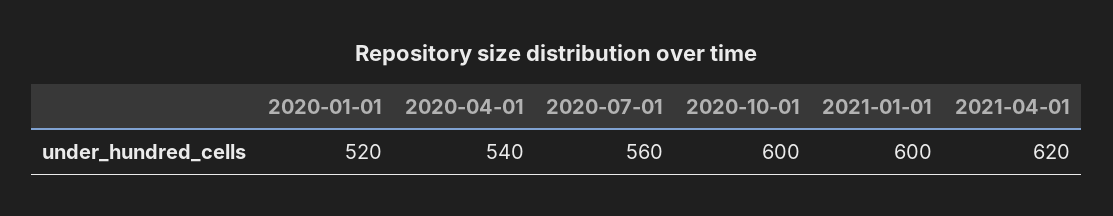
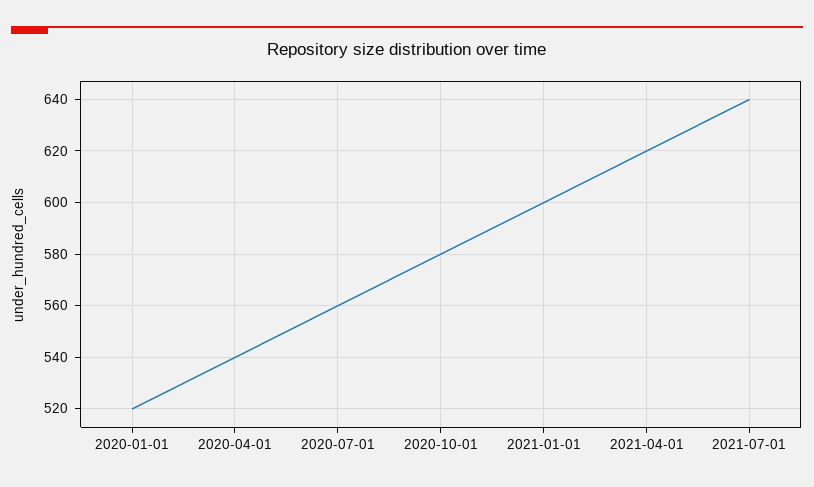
2020-10-01: 600 -> 580
2021-07-01: none -> 640

